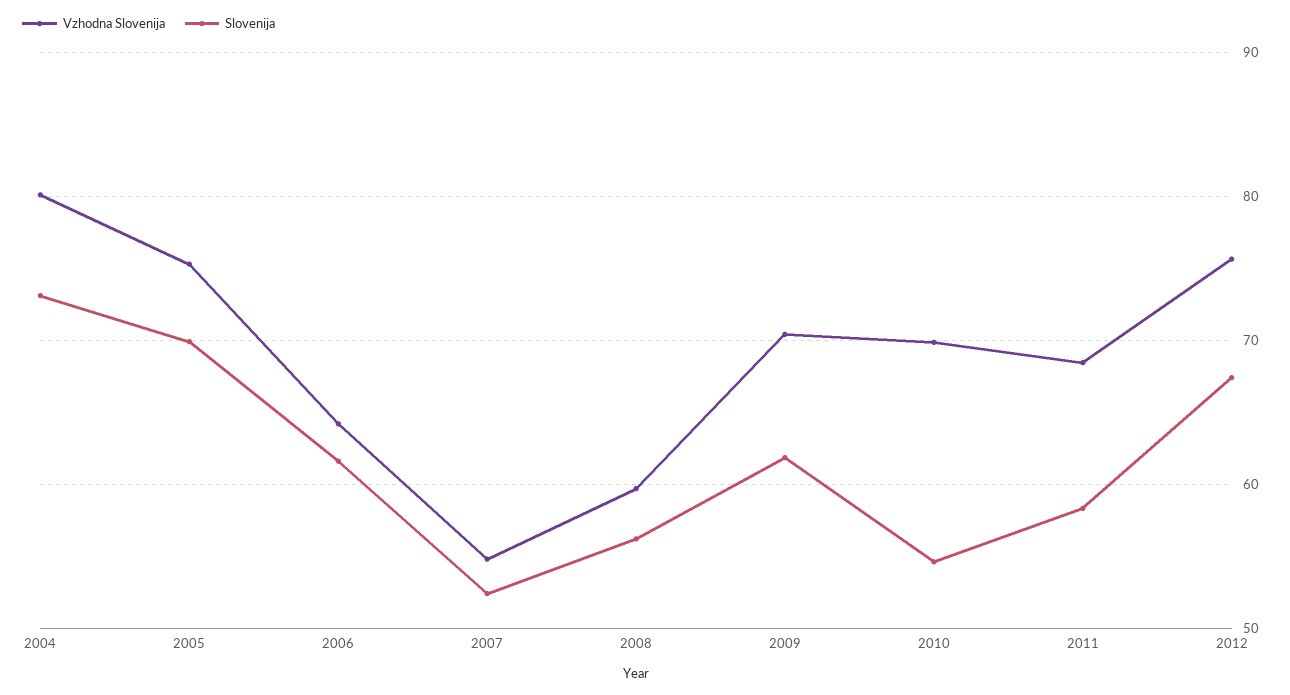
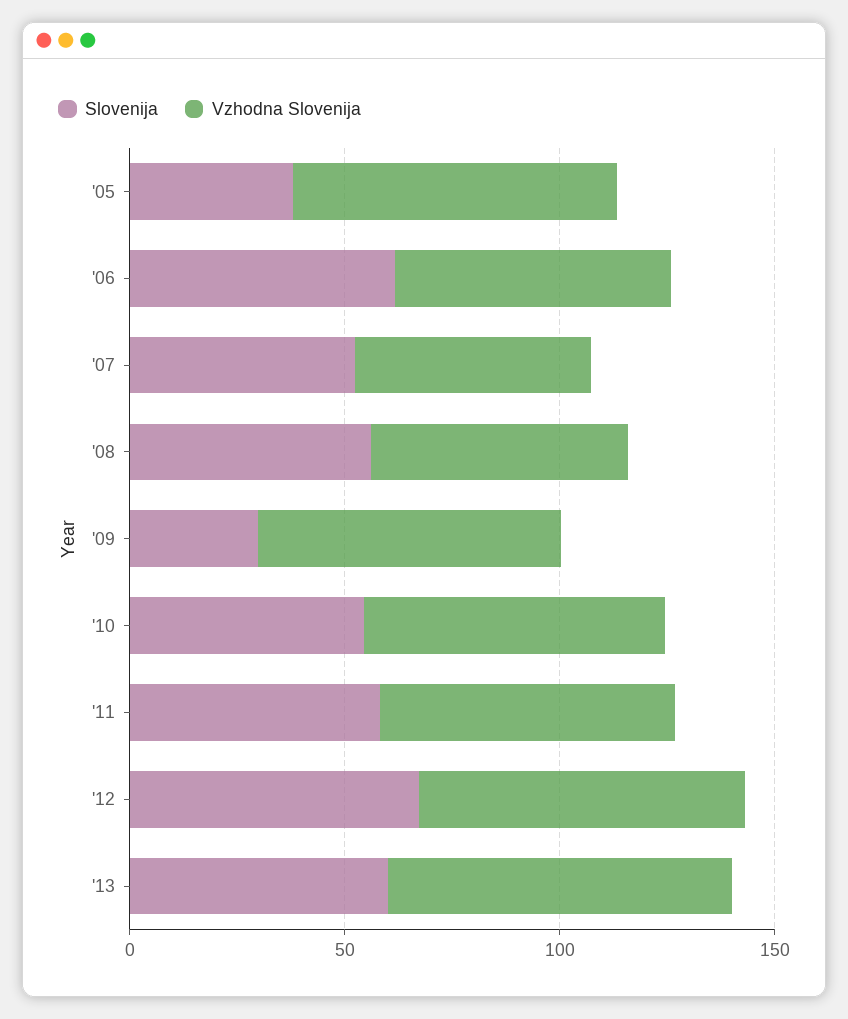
Vzhodna Slovenija, 2004: 80 -> none
Slovenija, 2004: 73 -> none
Slovenija, 2005: 70 -> 40
Slovenija, 2009: 62 -> 30
Slovenija, '13: none -> 60
Vzhodna Slovenija, '13: none -> 80

